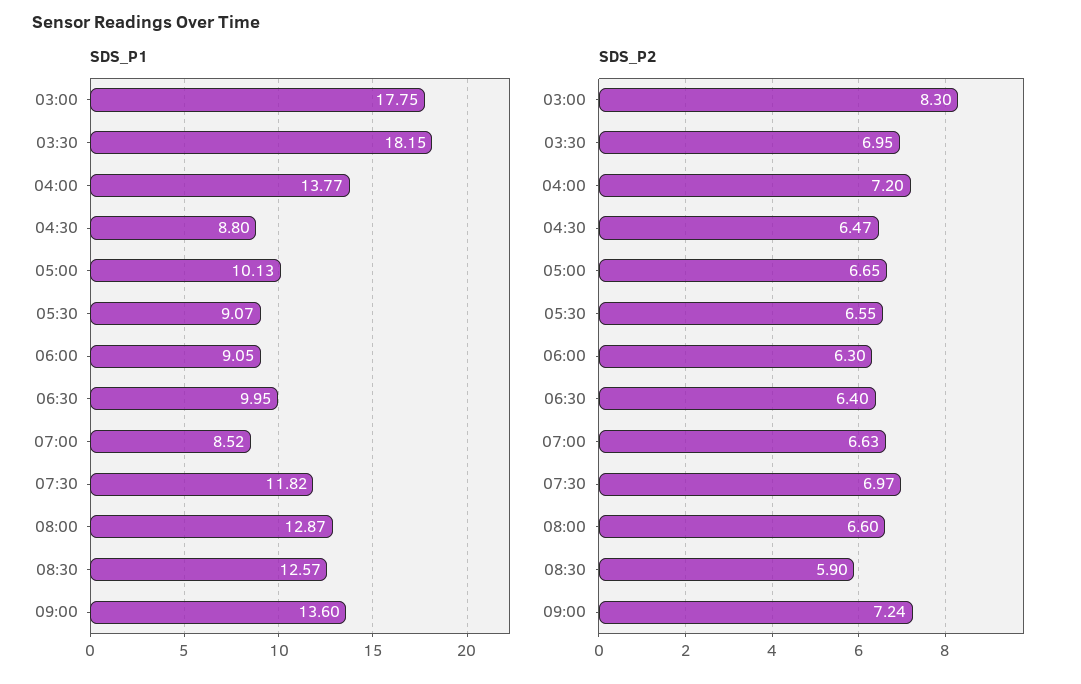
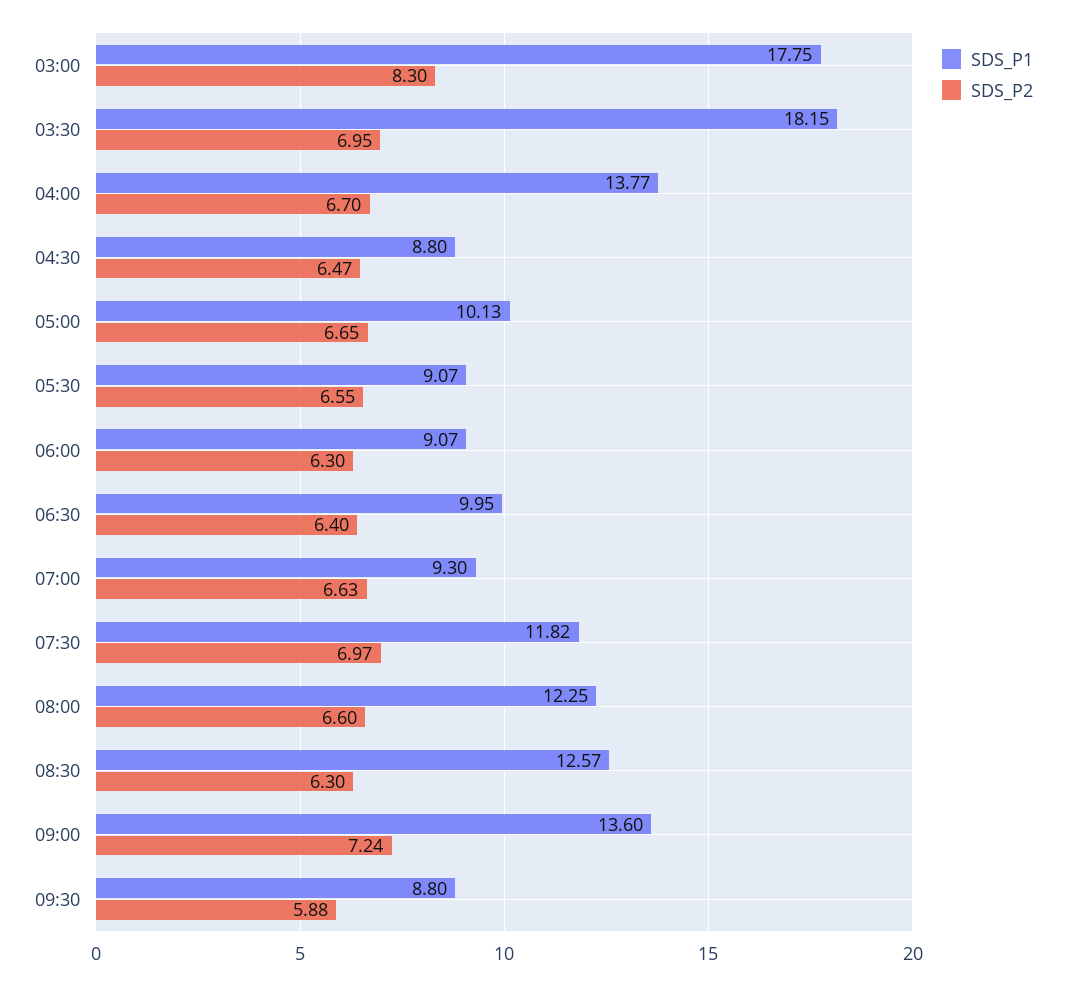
SDS_P1, 06:00: 9.05 -> 9.07
SDS_P1, 07:00: 8.52 -> 9.3
SDS_P1, 08:00: 12.87 -> 12.25
SDS_P2, 04:00: 7.2 -> 6.7
SDS_P2, 08:30: 5.9 -> 6.3
SDS_P1, 09:30: none -> 8.8
SDS_P2, 09:30: none -> 5.88

